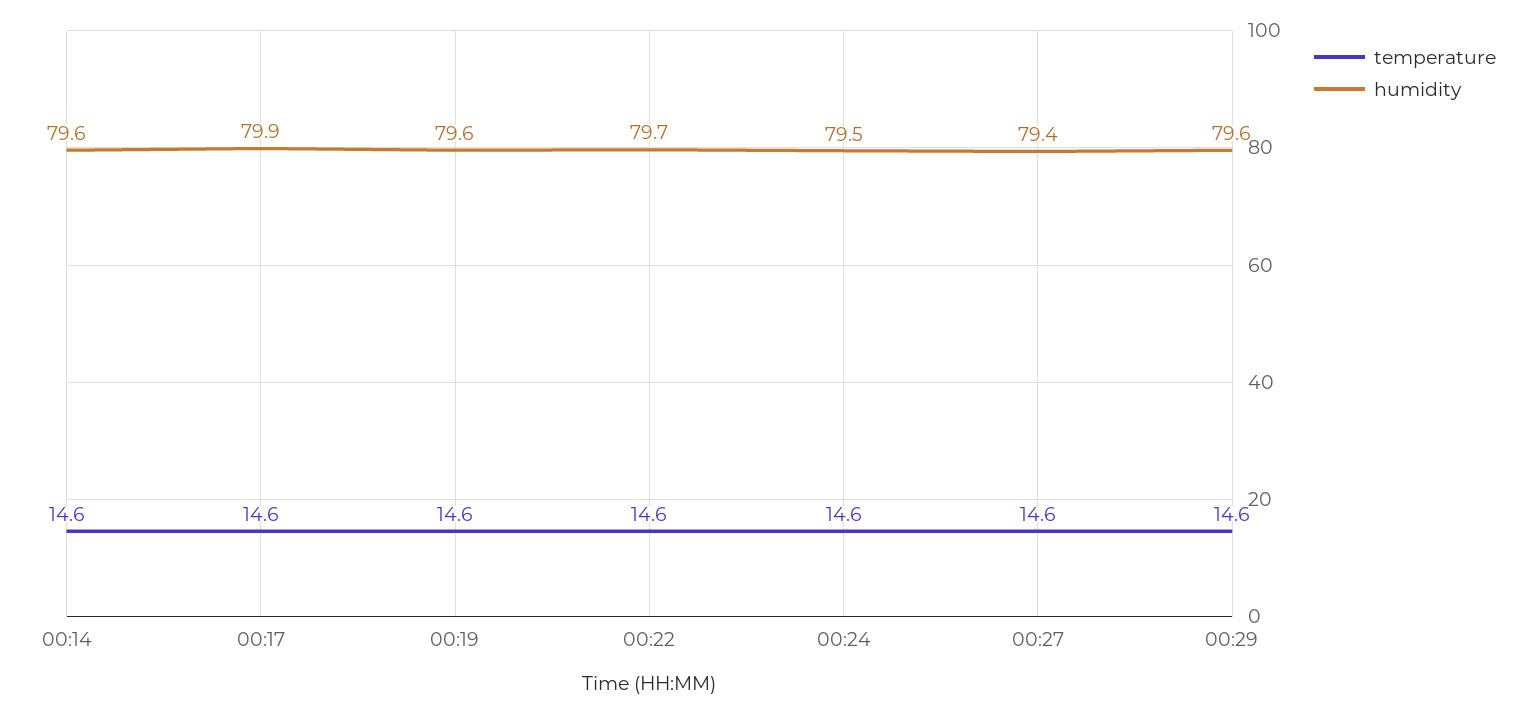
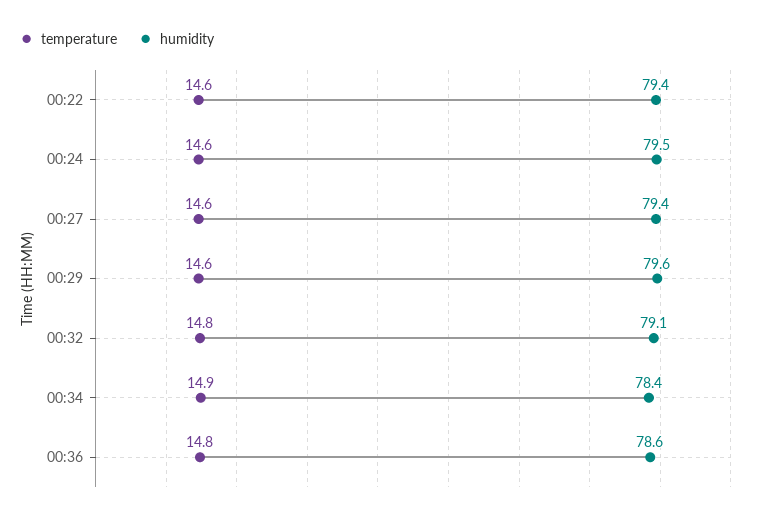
temperature, 00:14: 14.6 -> none
humidity, 00:14: 79.6 -> none
temperature, 00:17: 14.6 -> none
humidity, 00:17: 79.9 -> none
temperature, 00:19: 14.6 -> none
humidity, 00:19: 79.6 -> none
humidity, 00:22: 79.7 -> 79.4
temperature, 00:32: none -> 14.8
humidity, 00:32: none -> 79.1
temperature, 00:34: none -> 14.9
humidity, 00:34: none -> 78.4
temperature, 00:36: none -> 14.8
humidity, 00:36: none -> 78.6

